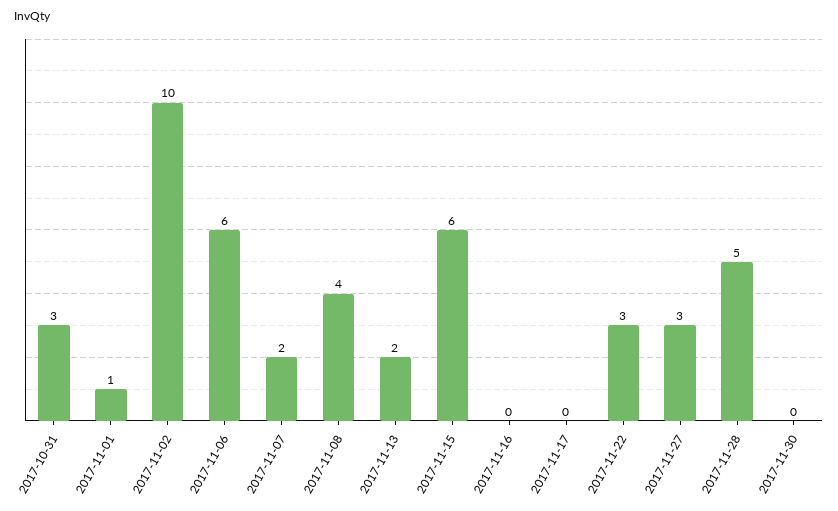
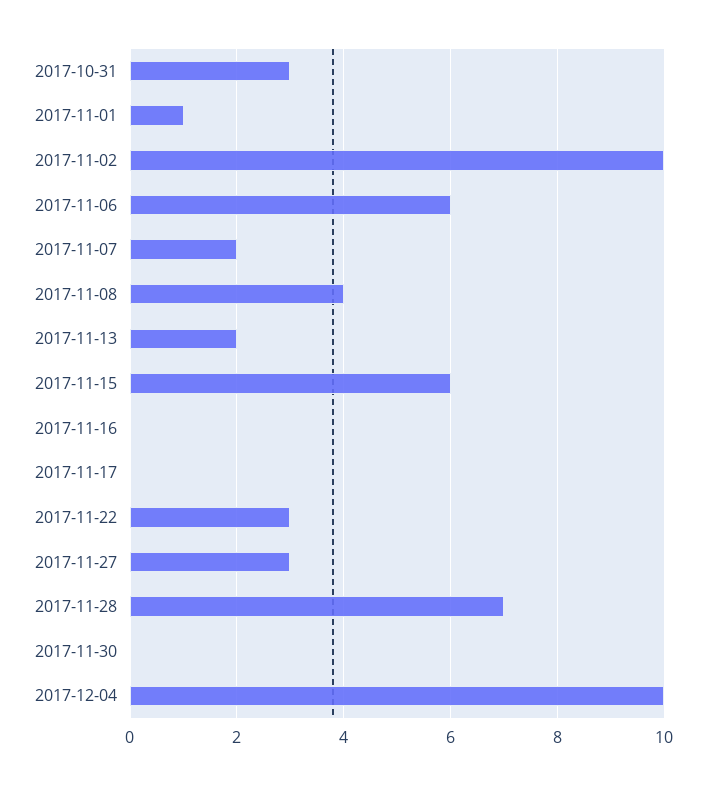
2017-11-28: 5 -> 7
2017-12-04: none -> 10

